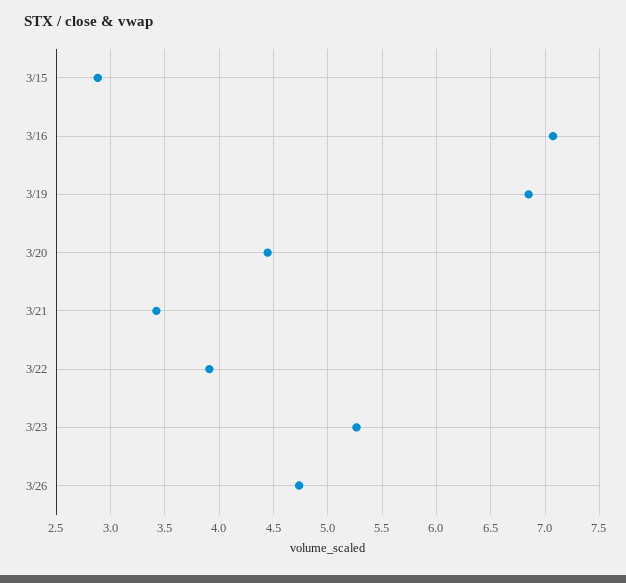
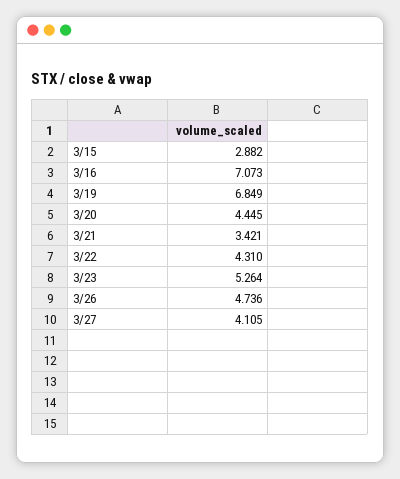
3/22: 3.9 -> 4.31
3/27: none -> 4.105

